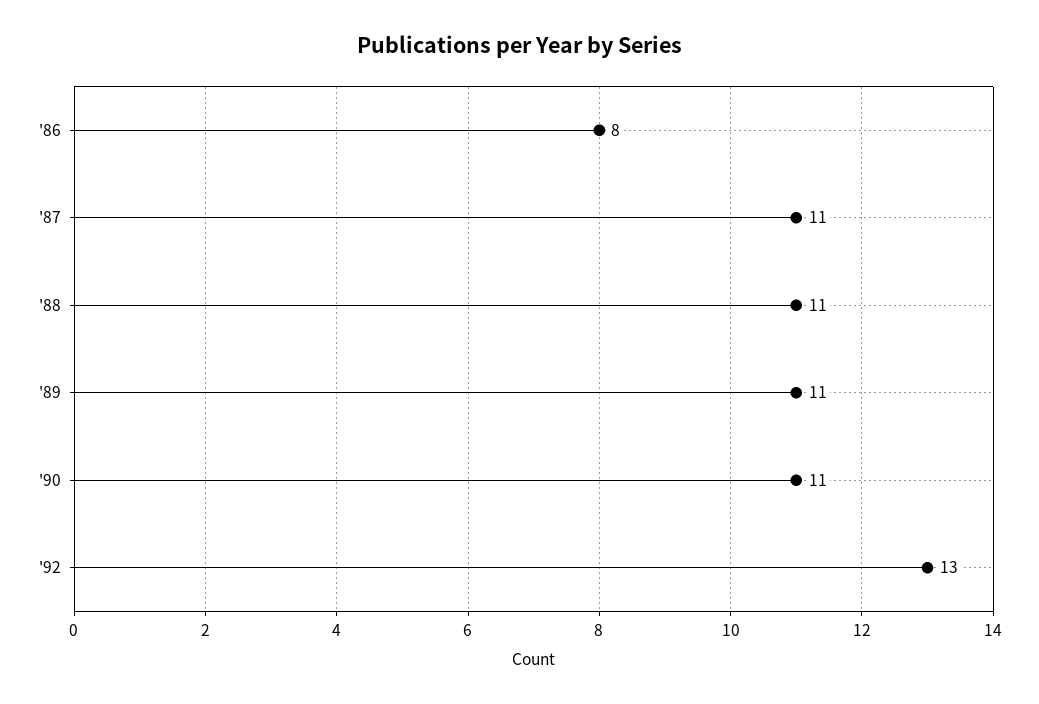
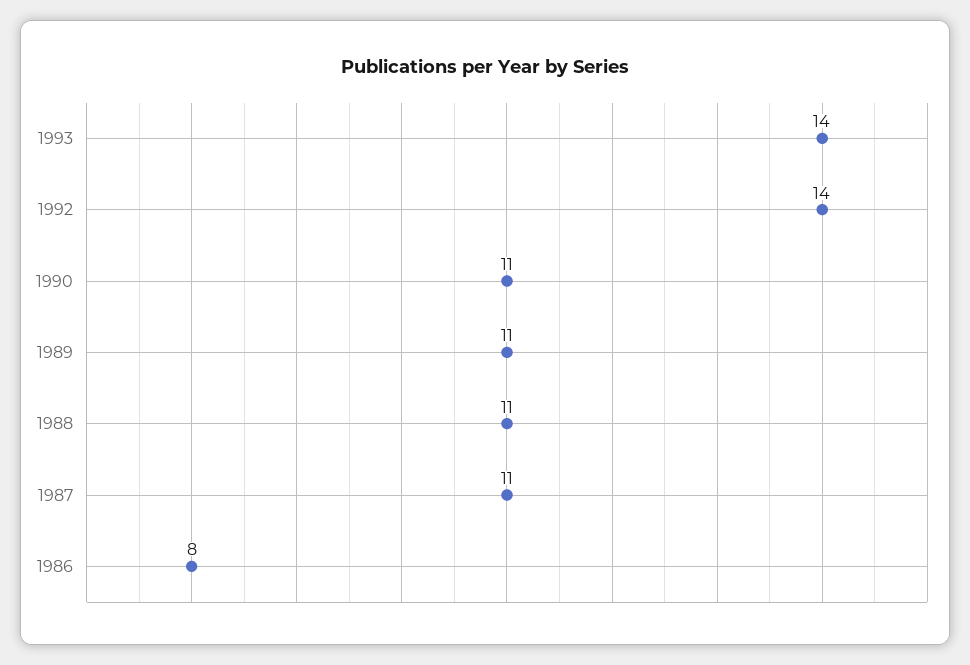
'92: 13 -> 14
1993: none -> 14

